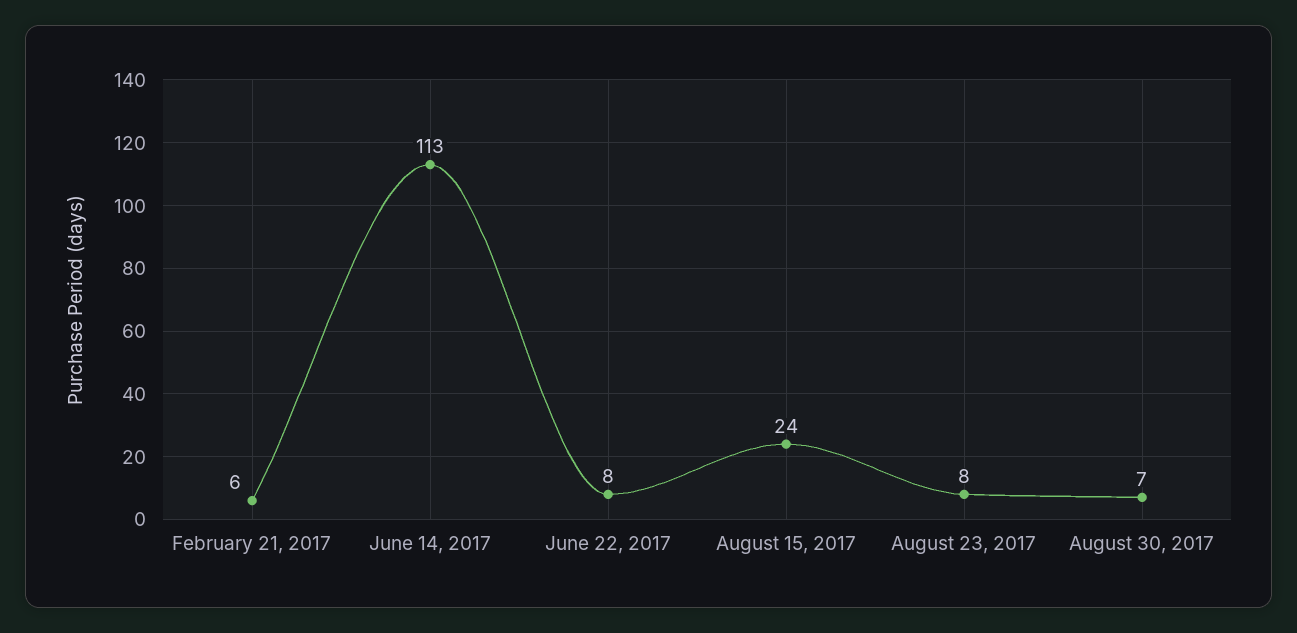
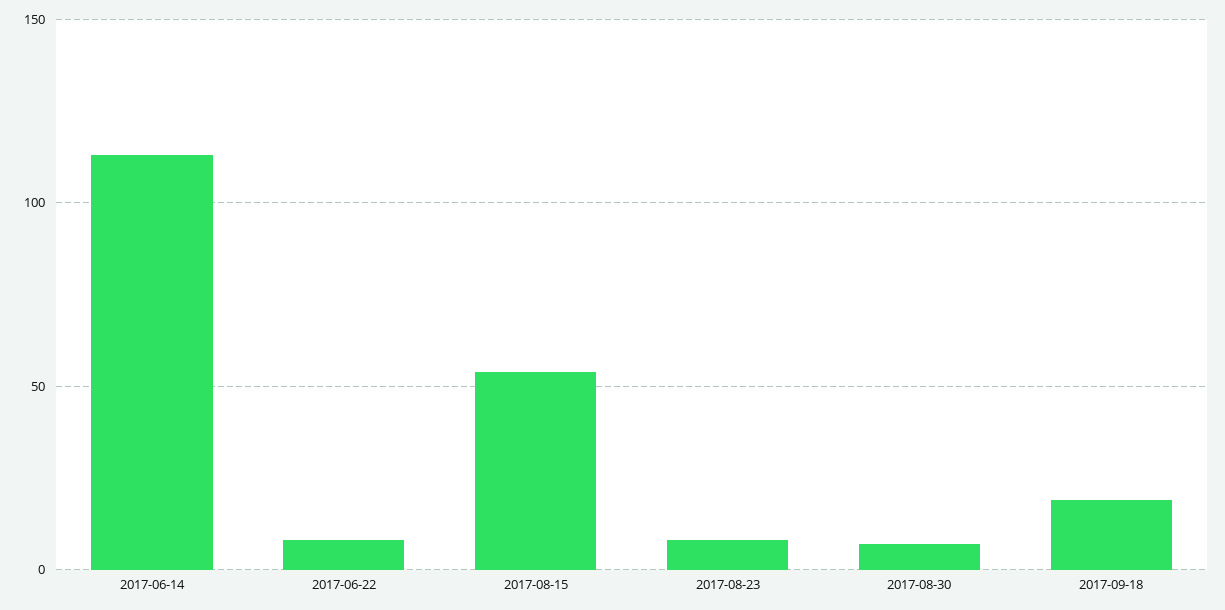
February 21, 2017: 6 -> none
August 15, 2017: 24 -> 55
2017-09-18: none -> 20

